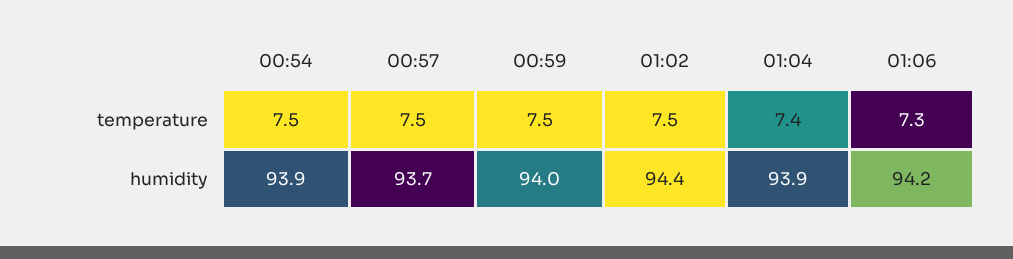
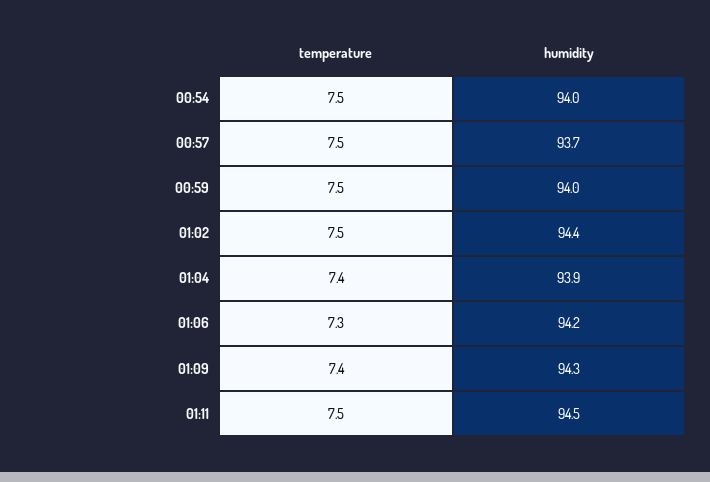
00:54, humidity: 93.9 -> 94
01:09, temperature: none -> 7.4
01:09, humidity: none -> 94.3
01:11, temperature: none -> 7.5
01:11, humidity: none -> 94.5

